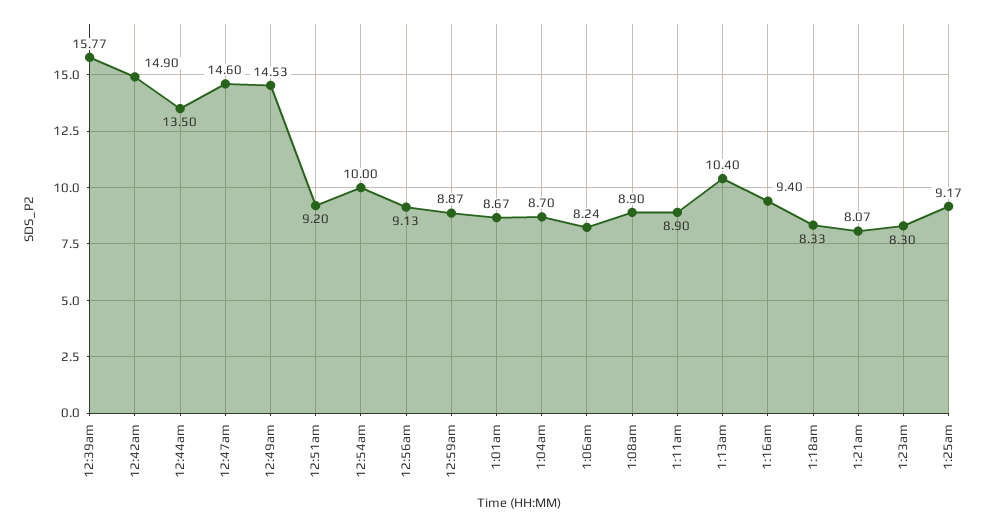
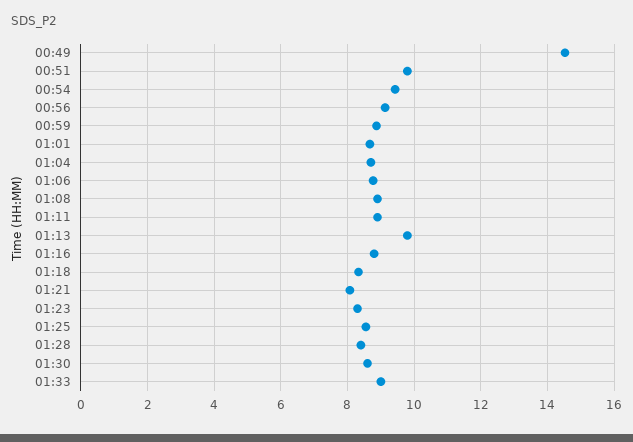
12:39am: 15.77 -> none
12:42am: 14.9 -> none
12:44am: 13.5 -> none
12:47am: 14.6 -> none
12:51am: 9.2 -> 9.8
12:54am: 10 -> 9.4
1:06am: 8.24 -> 8.8
1:13am: 10.4 -> 9.8
1:16am: 9.4 -> 8.8
1:25am: 9.17 -> 8.6
01:28: none -> 8.4
01:30: none -> 8.6
01:33: none -> 9

